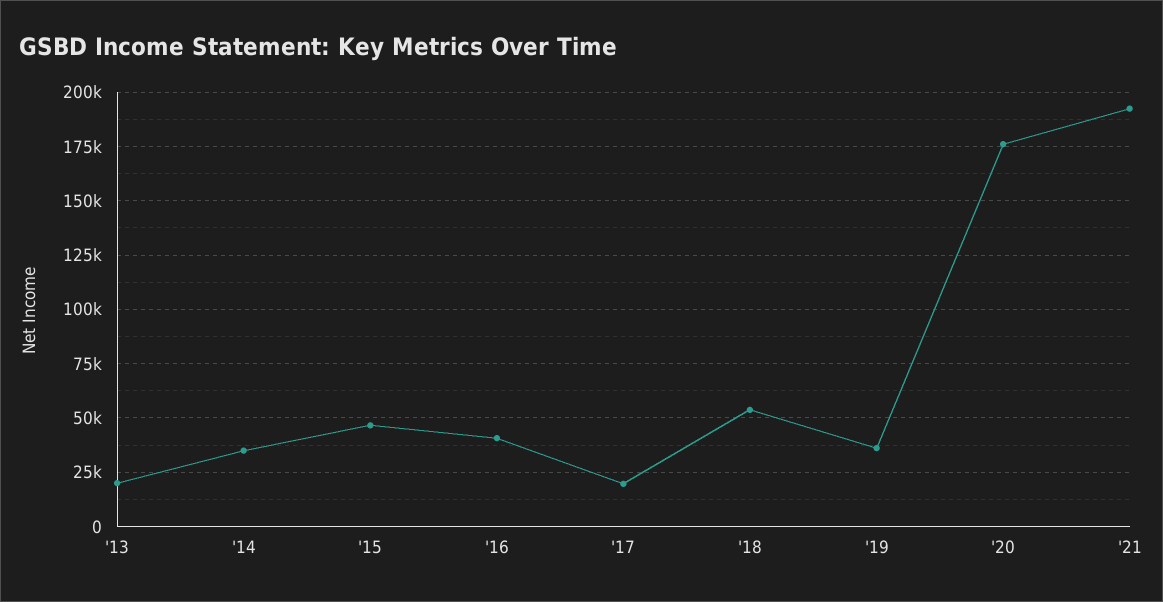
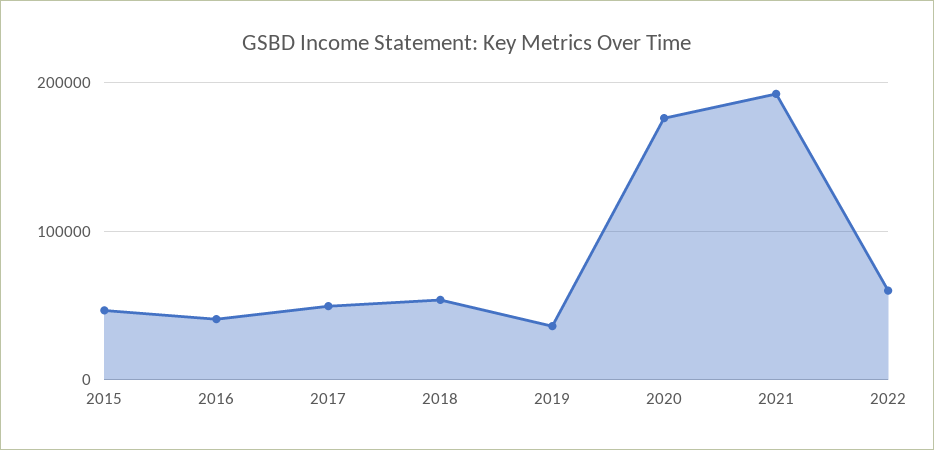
'13: 20000 -> none
'14: 35000 -> none
'17: 20000 -> 50000
2022: none -> 60000

